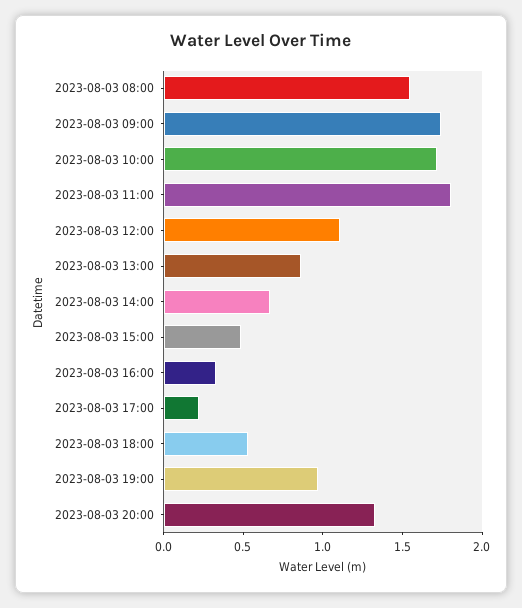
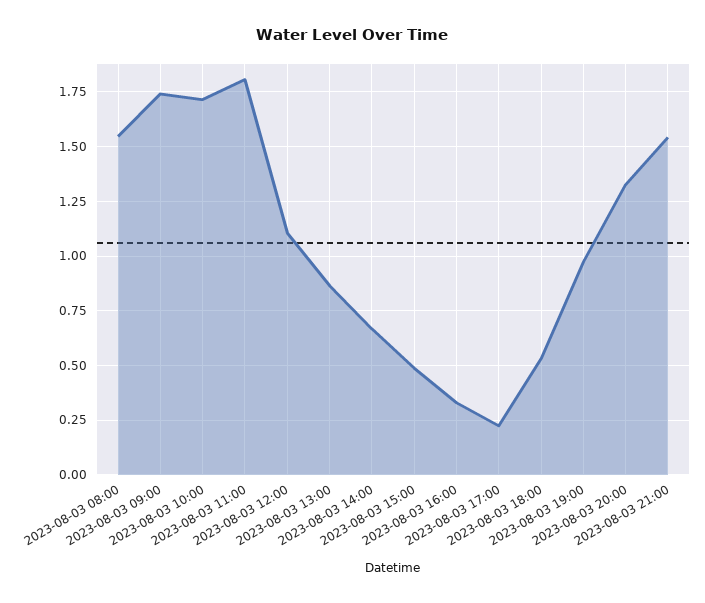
2023-08-03 21:00: none -> 1.55

